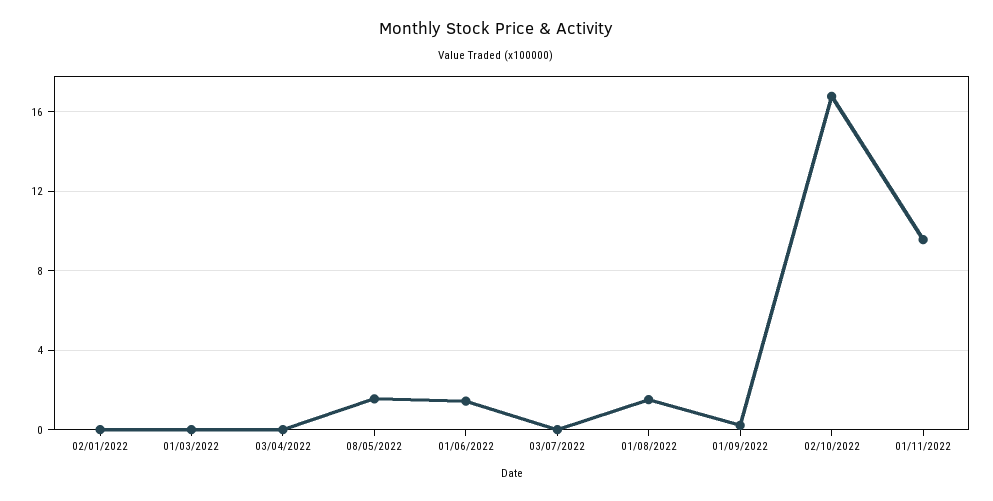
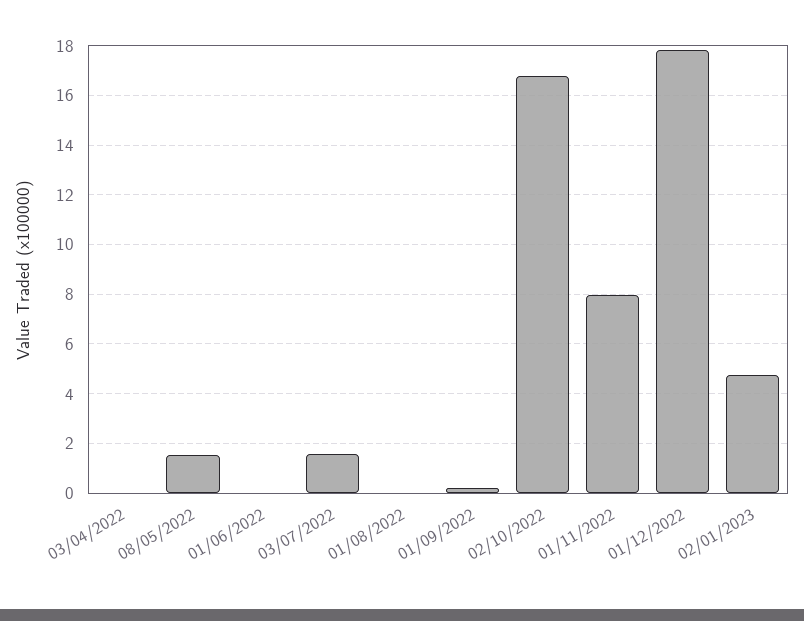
02/01/2022: 0 -> none
01/03/2022: 0 -> none
01/06/2022: 1.5 -> 0
03/07/2022: 0 -> 1.5
01/08/2022: 1.5 -> 0
01/11/2022: 9.5 -> 8
01/12/2022: none -> 17.75
02/01/2023: none -> 4.75

